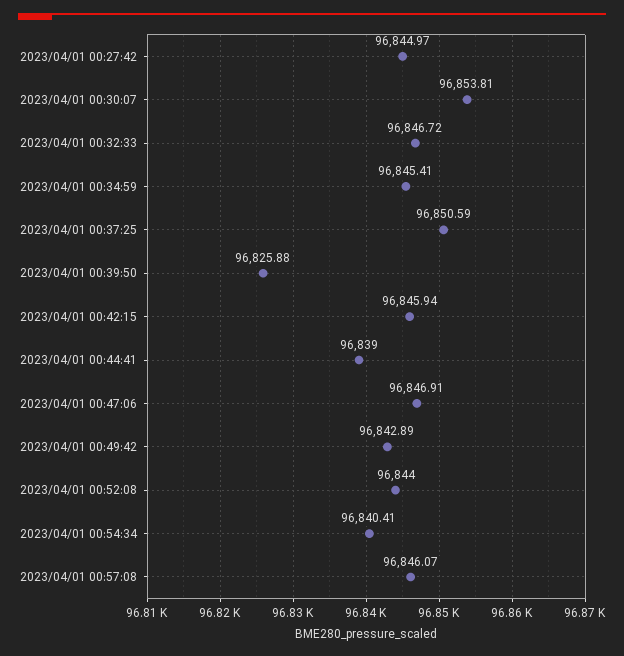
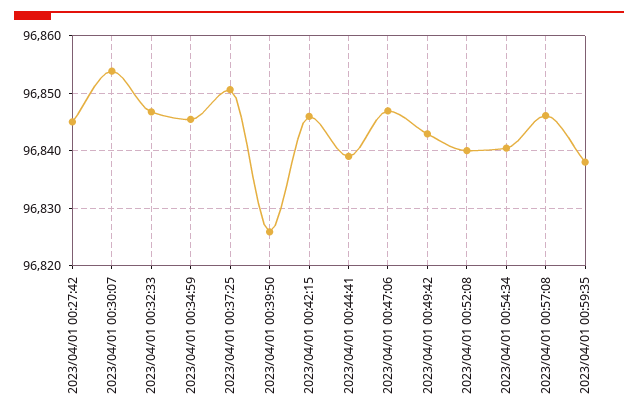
2023/04/01 00:52:08: 96844 -> 96840
2023/04/01 00:59:35: none -> 96838

